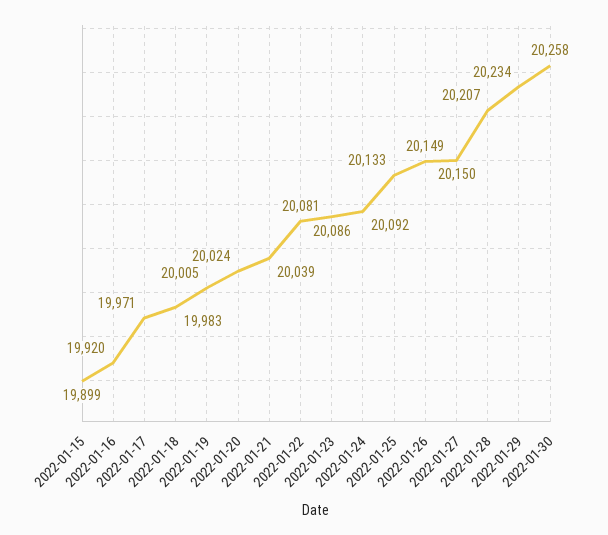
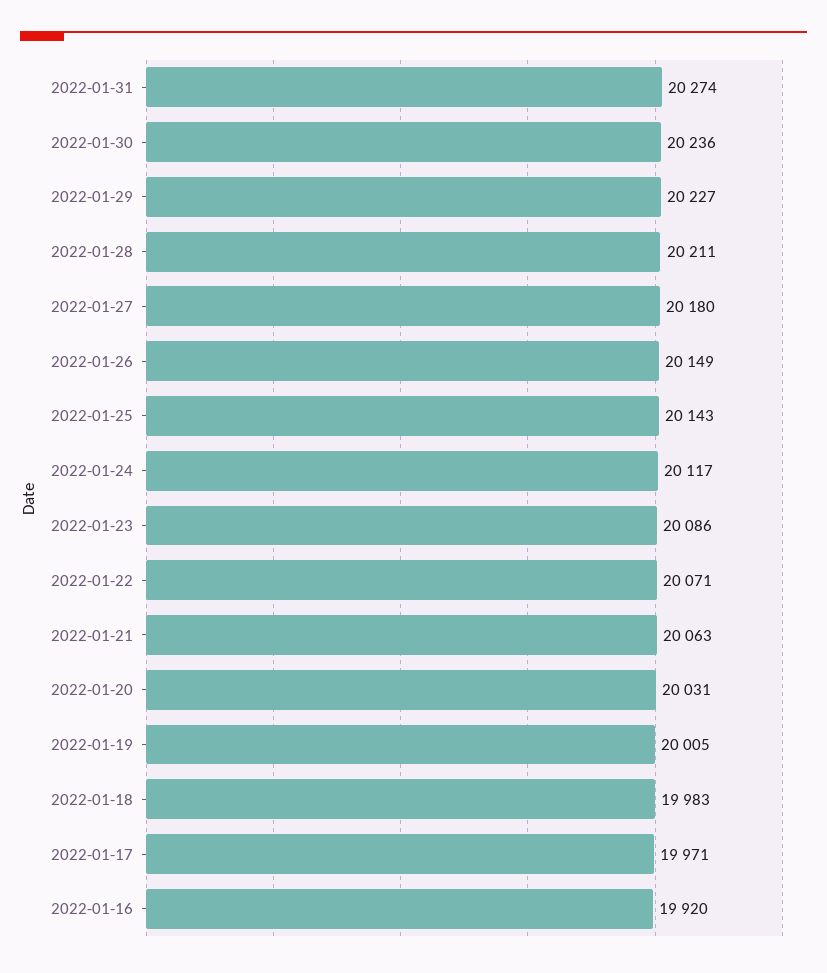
2022-01-15: 19899 -> none
2022-01-20: 20024 -> 20031
2022-01-21: 20039 -> 20063
2022-01-22: 20081 -> 20071
2022-01-24: 20092 -> 20117
2022-01-25: 20133 -> 20143
2022-01-27: 20150 -> 20180
2022-01-28: 20207 -> 20211
2022-01-29: 20234 -> 20227
2022-01-30: 20258 -> 20236
2022-01-31: none -> 20274

